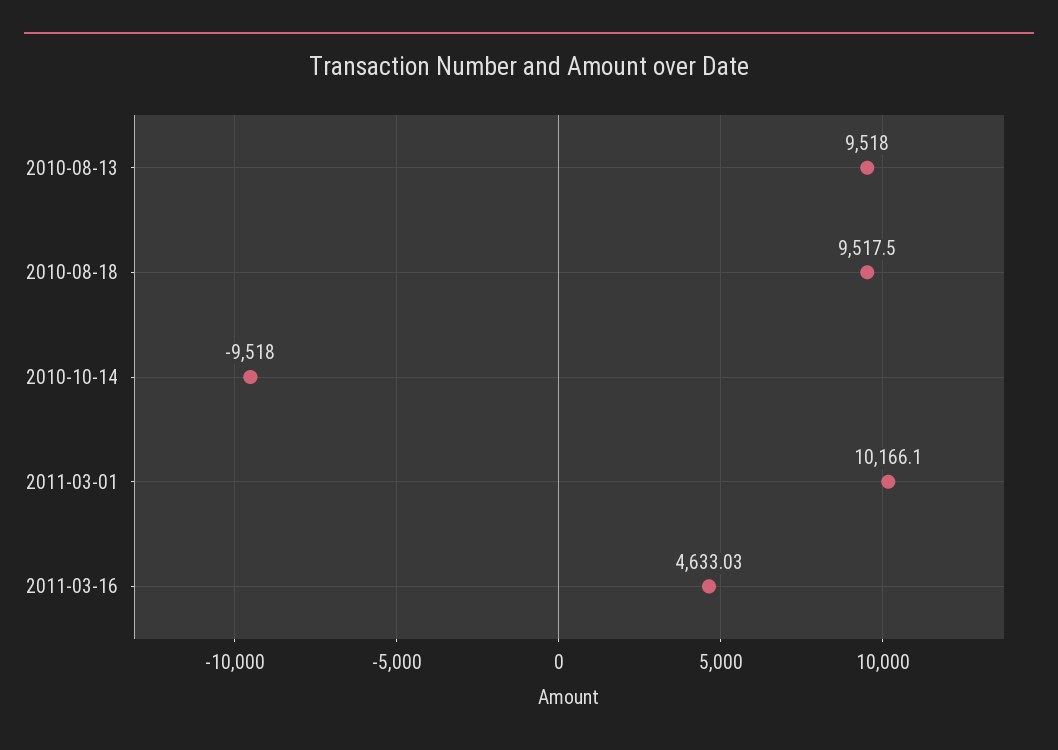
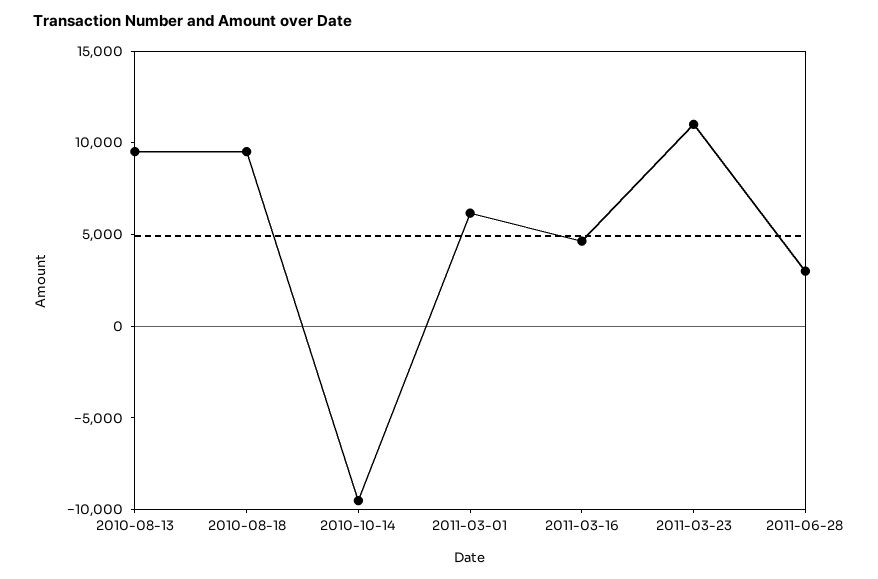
2011-03-01: 10166.1 -> 6000
2011-03-23: none -> 11000
2011-06-28: none -> 3000

